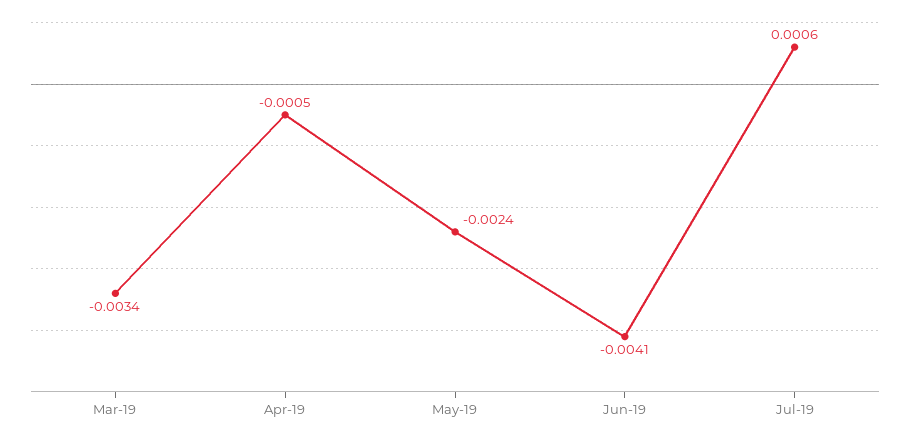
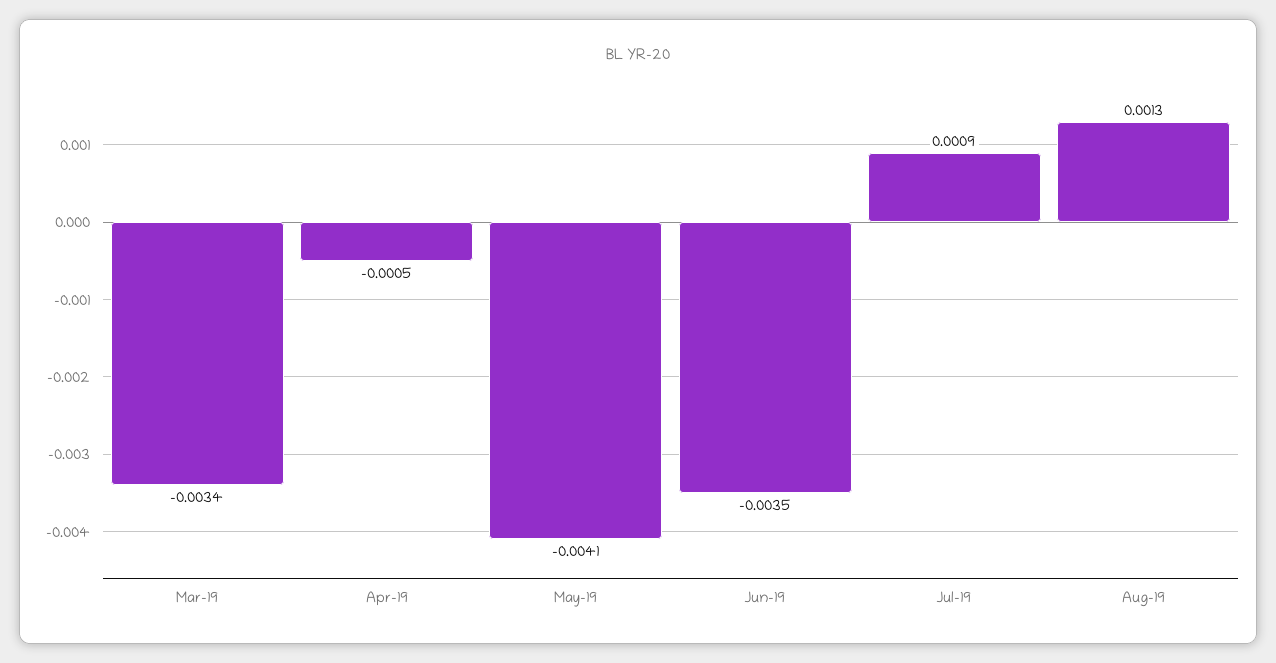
May-19: -0.0024 -> -0.0041
Jun-19: -0.0041 -> -0.0035
Jul-19: 0.0006 -> 0.0009
Aug-19: none -> 0.0013

